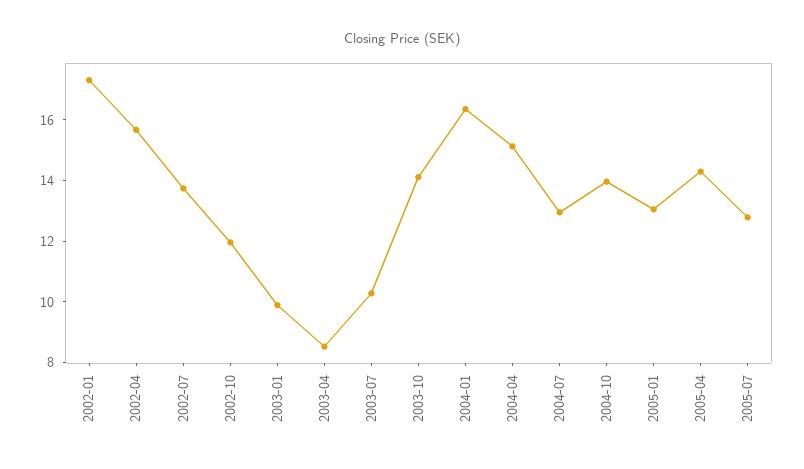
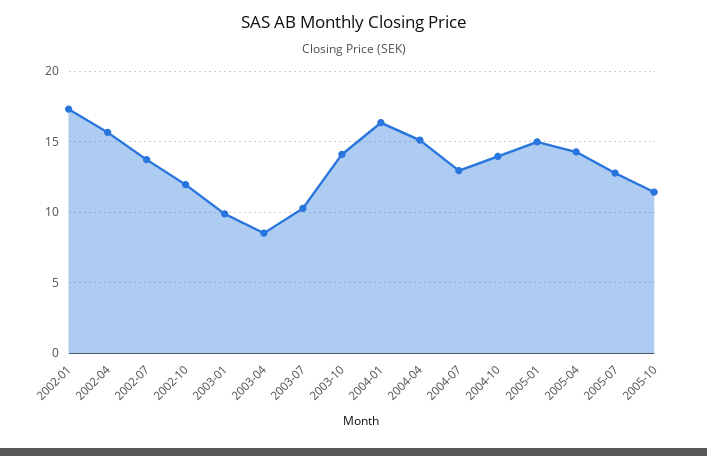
2005-01: 13 -> 15
2005-10: none -> 11.5

